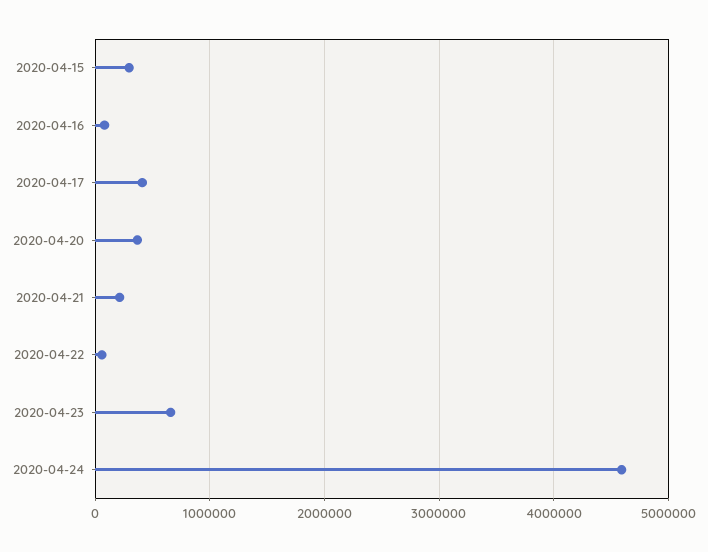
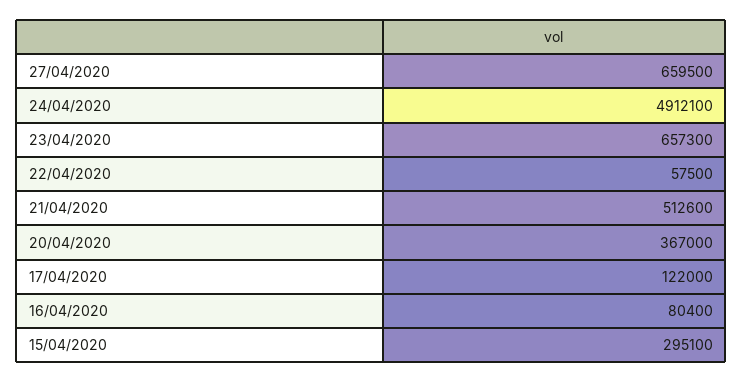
2020-04-17: 400000 -> 122000
2020-04-21: 200000 -> 512600
2020-04-24: 4600000 -> 4912100
27/04/2020: none -> 659500

